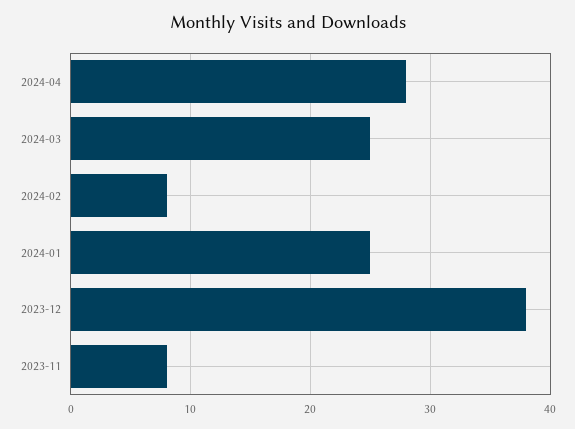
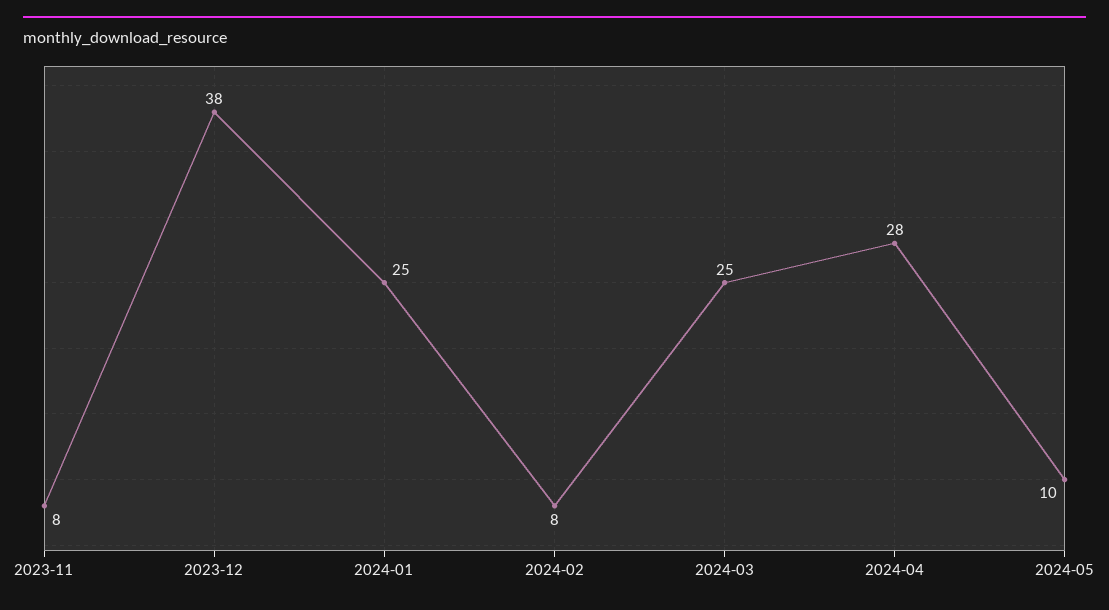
2024-05: none -> 10

